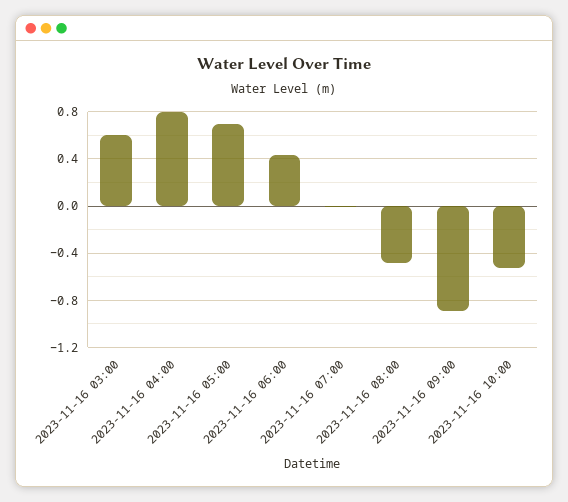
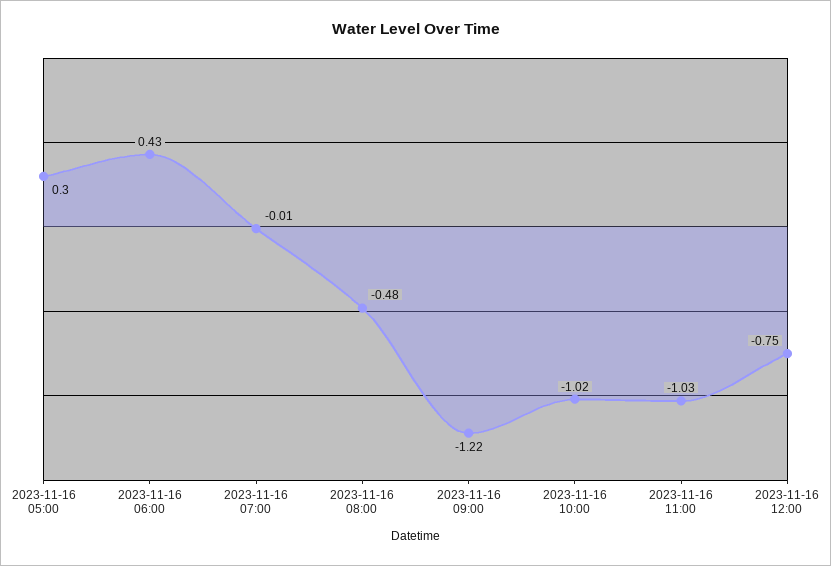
2023-11-16 03:00: 0.6 -> none
2023-11-16 04:00: 0.8 -> none
2023-11-16 05:00: 0.7 -> 0.3
2023-11-16 09:00: -0.9 -> -1.22
2023-11-16 10:00: -0.5 -> -1.02
2023-11-16 11:00: none -> -1.03
2023-11-16 12:00: none -> -0.75

